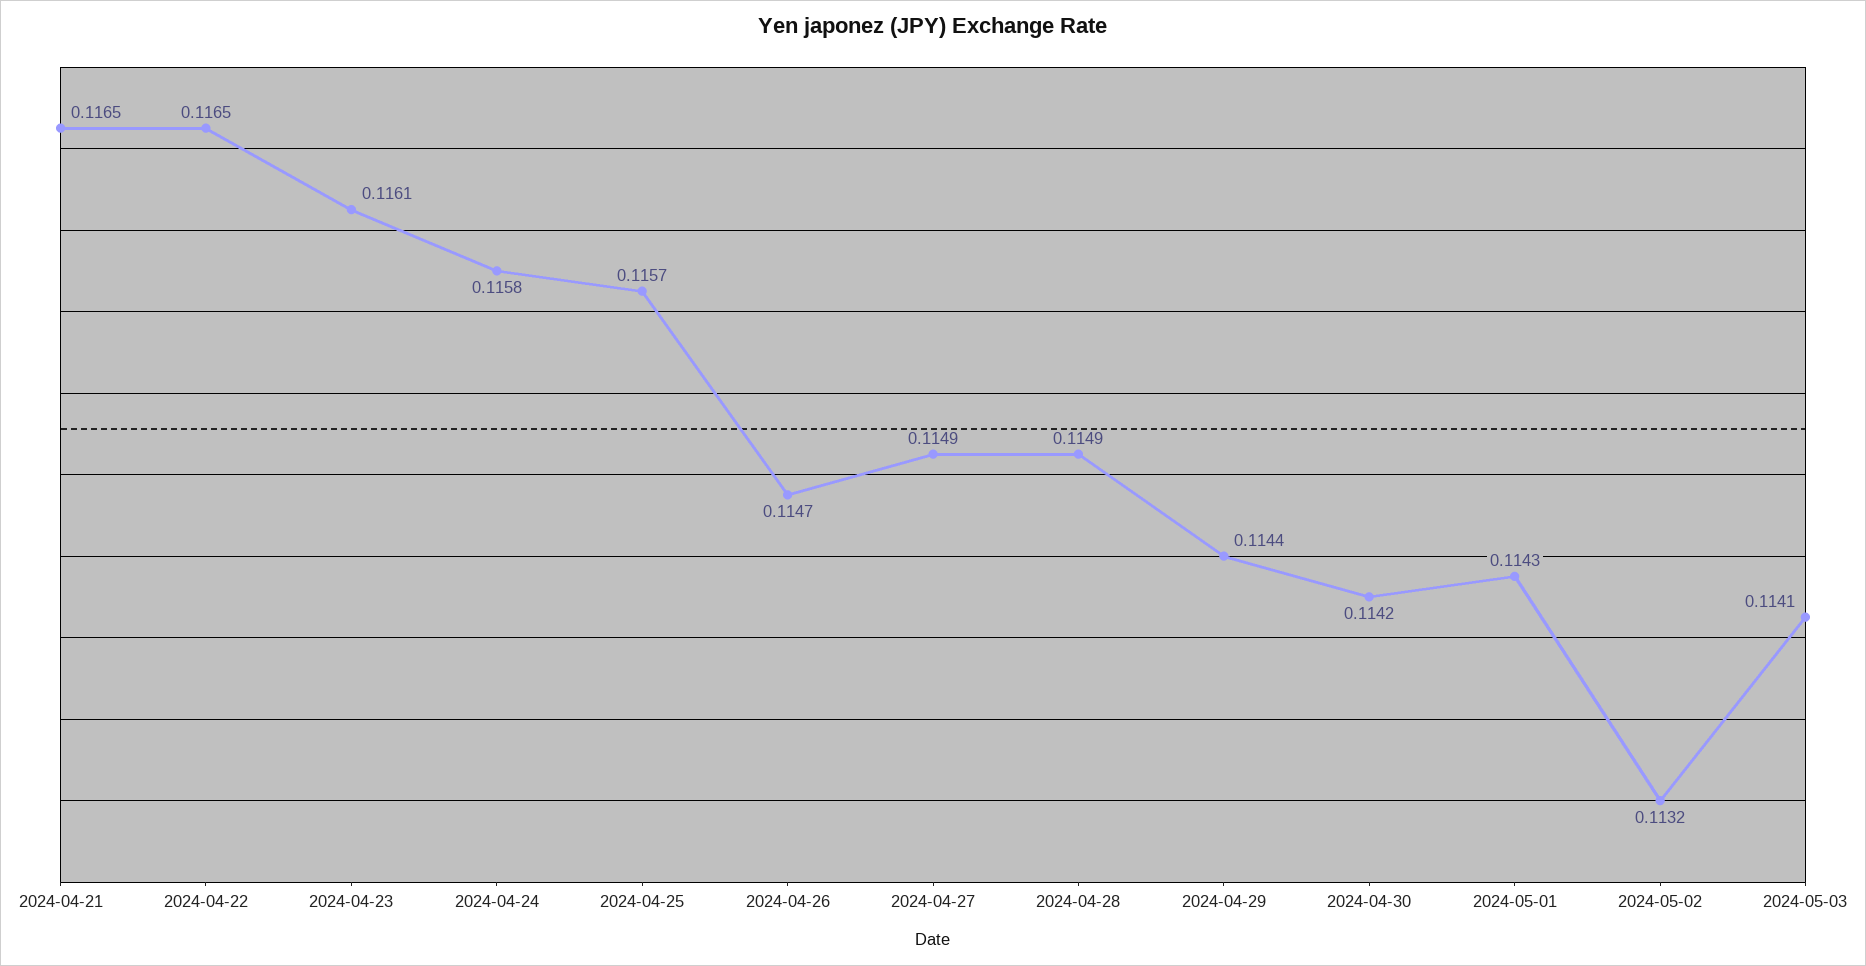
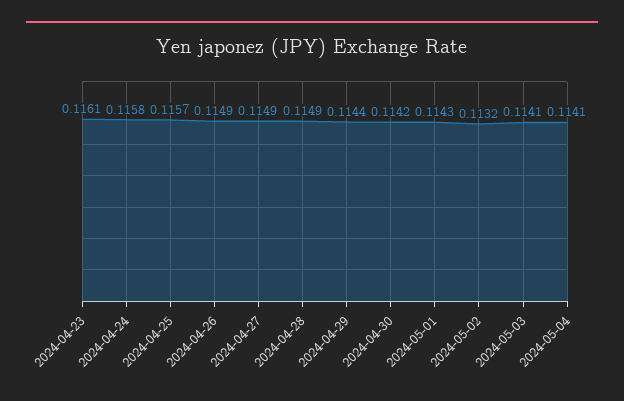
2024-04-21: 0.1165 -> none
2024-04-22: 0.1165 -> none
2024-04-26: 0.1147 -> 0.1149
2024-05-04: none -> 0.1141

